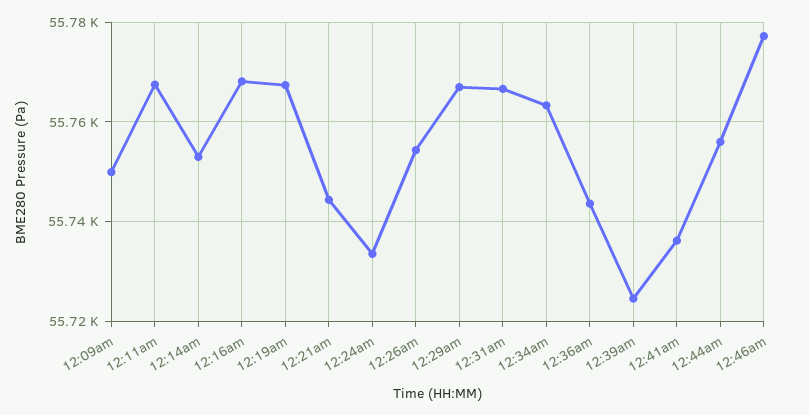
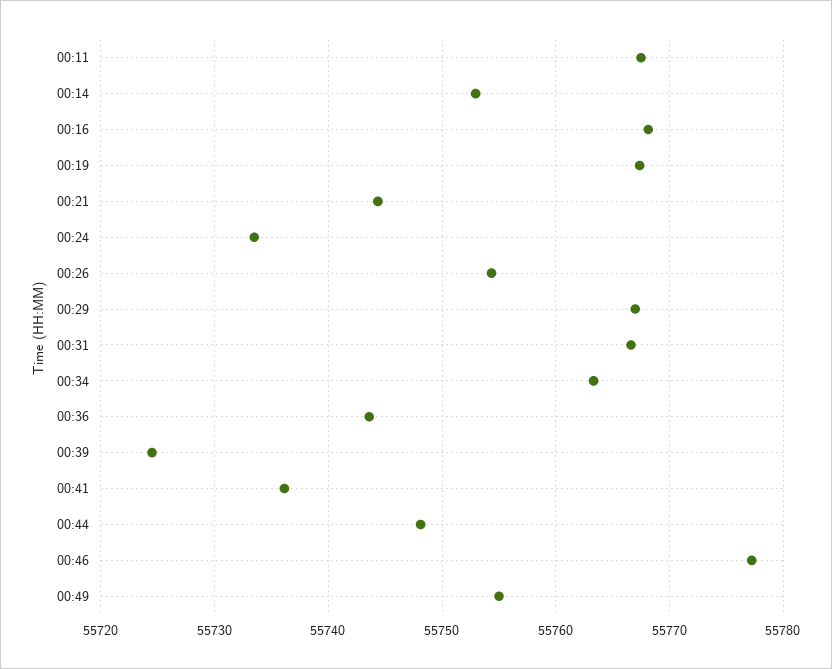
12:09am: 55750 -> none
12:44am: 55756 -> 55748
00:49: none -> 55755

